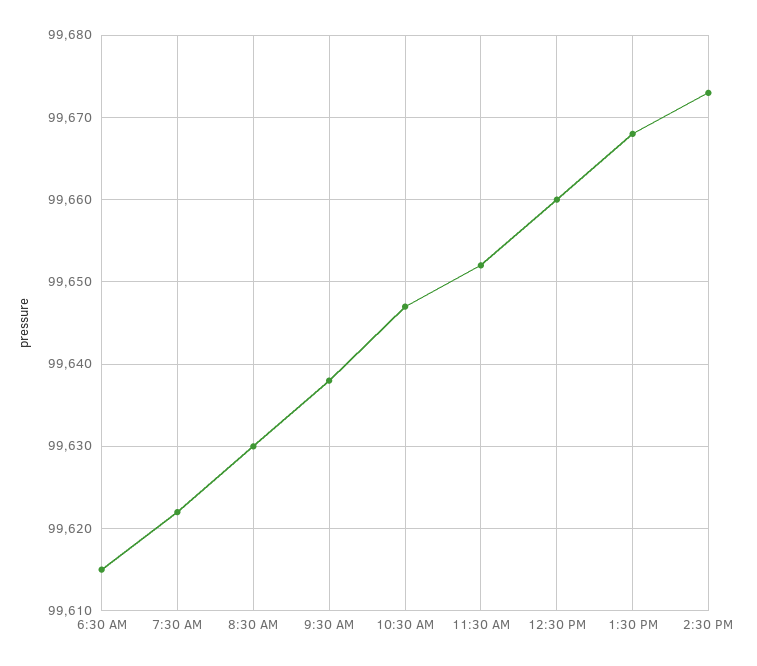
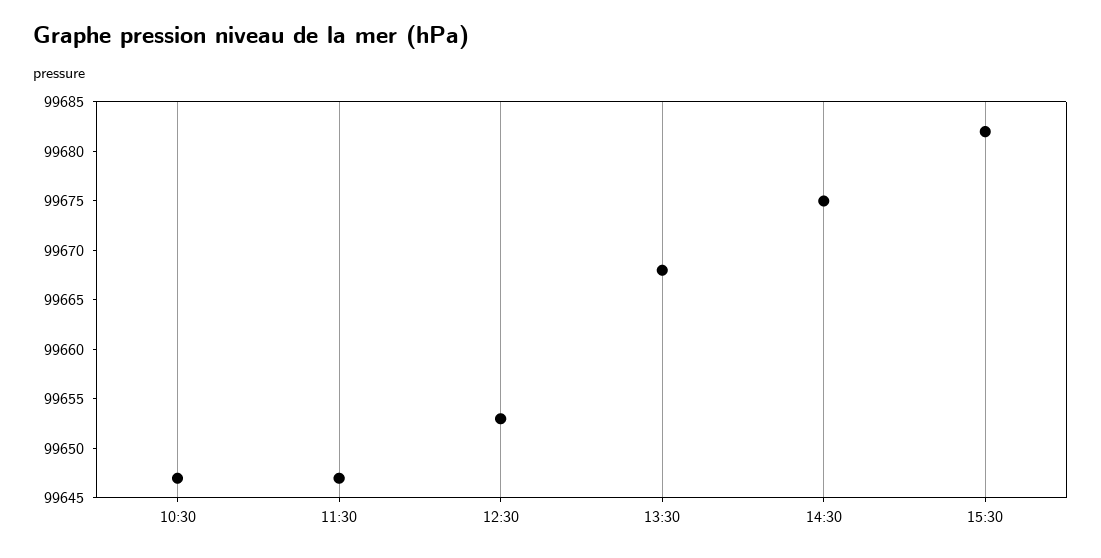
6:30 AM: 99615 -> none
7:30 AM: 99622 -> none
8:30 AM: 99630 -> none
9:30 AM: 99638 -> none
11:30 AM: 99652 -> 99647
12:30 PM: 99660 -> 99653
2:30 PM: 99673 -> 99675
15:30: none -> 99682

